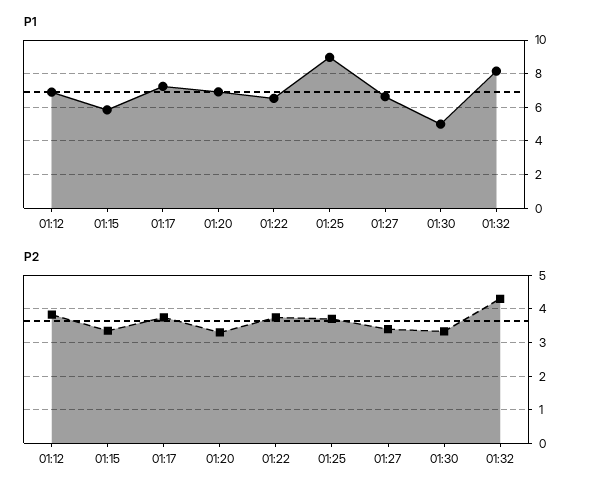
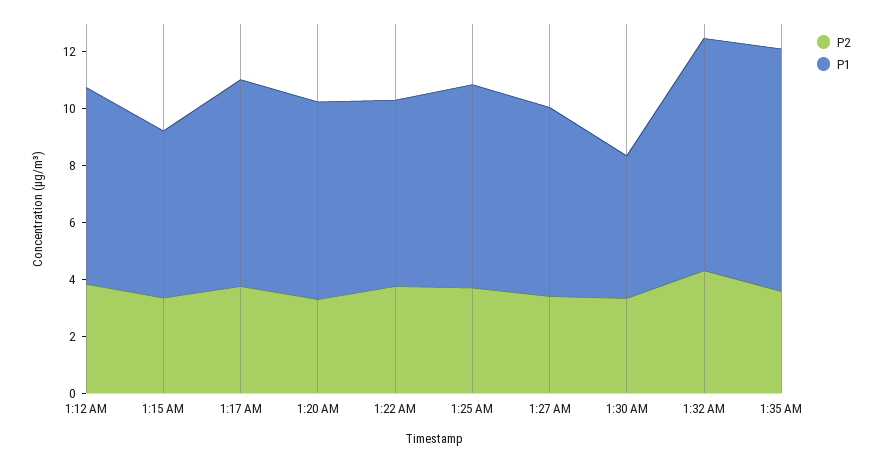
P1, 01:25: 9 -> 7
P2, 1:35 AM: none -> 3.5
P1, 1:35 AM: none -> 8.5

